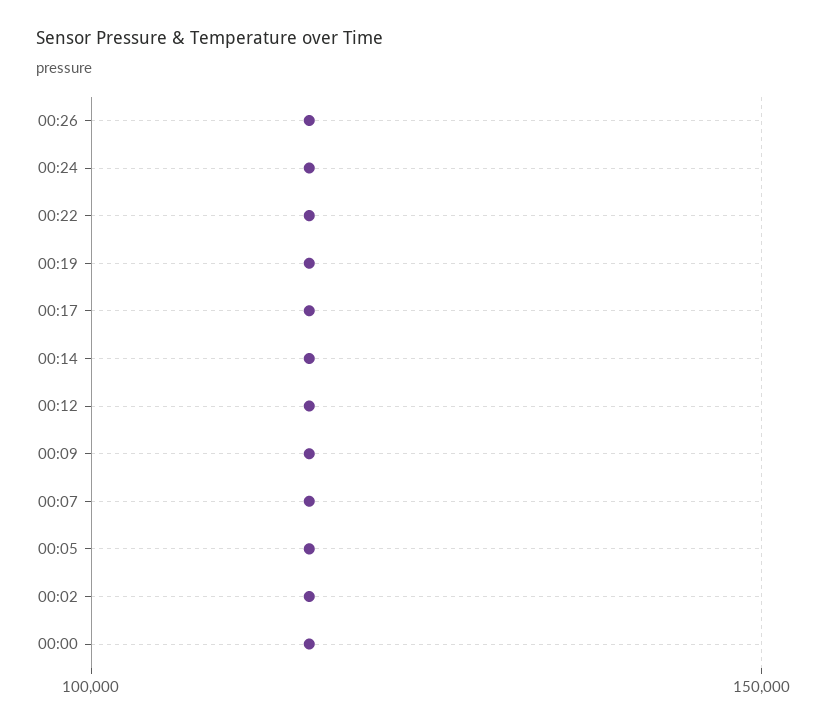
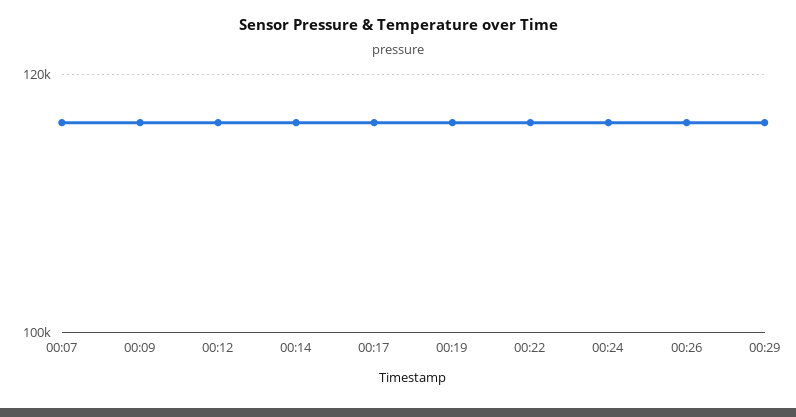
00:05: 115000 -> none
00:02: 115000 -> none
00:00: 115000 -> none
00:29: none -> 116000

